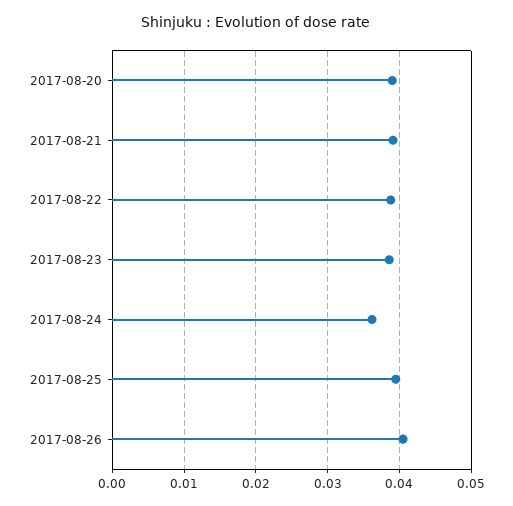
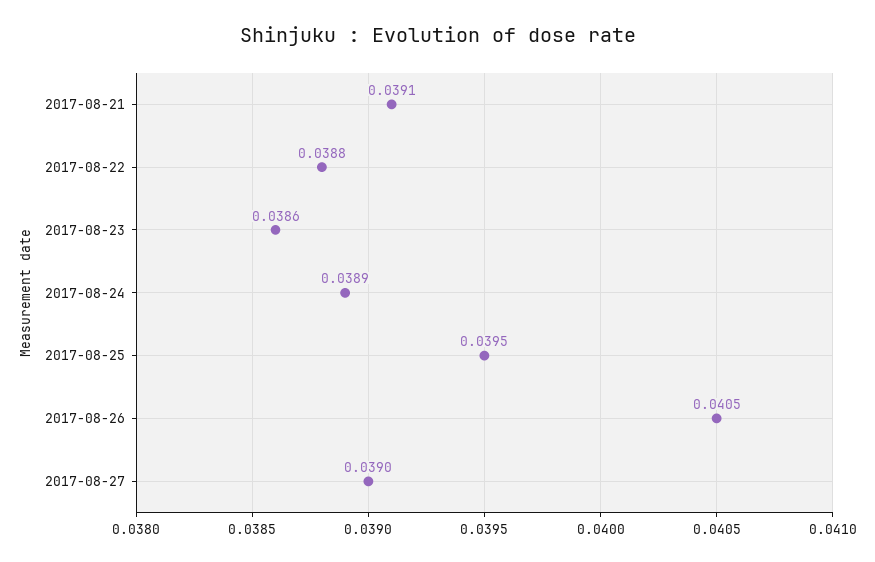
2017-08-20: 0.039 -> none
2017-08-24: 0.036 -> 0.0389
2017-08-27: none -> 0.039

